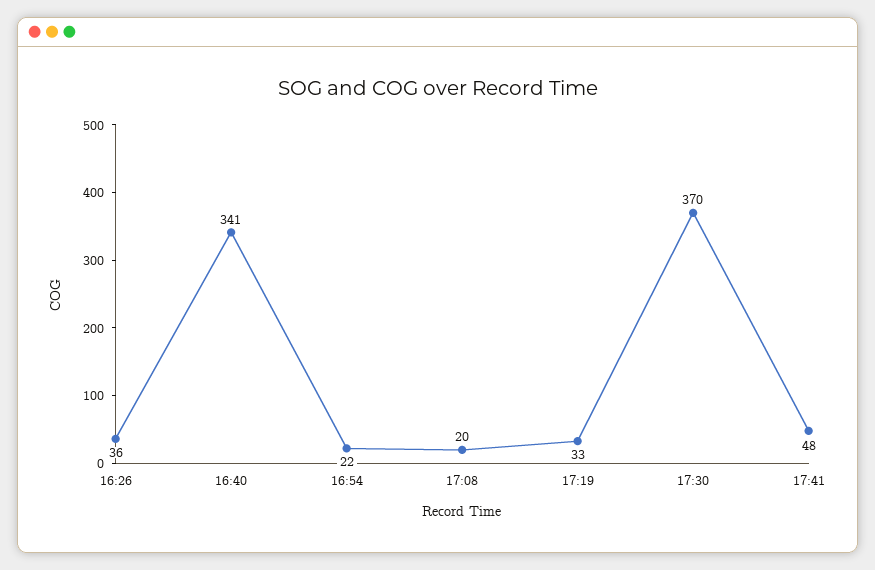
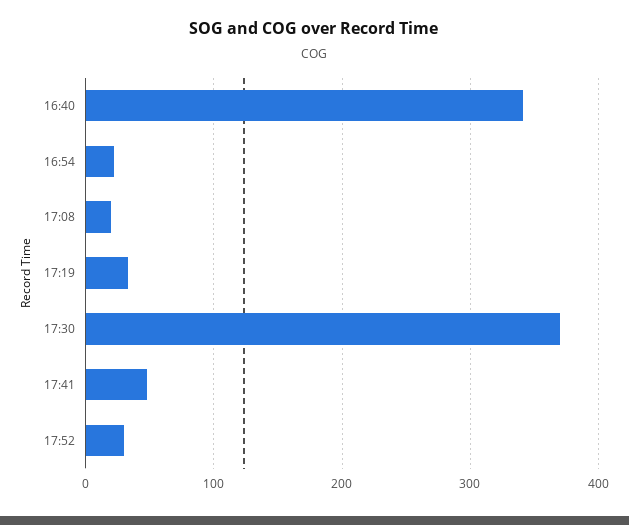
16:26: 36 -> none
17:52: none -> 30

